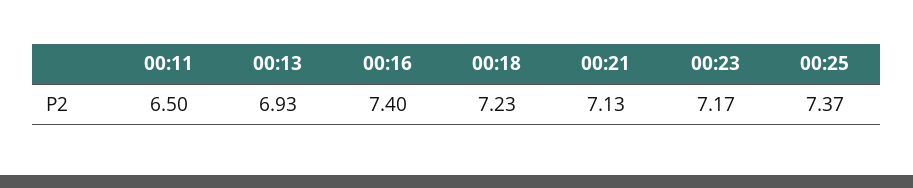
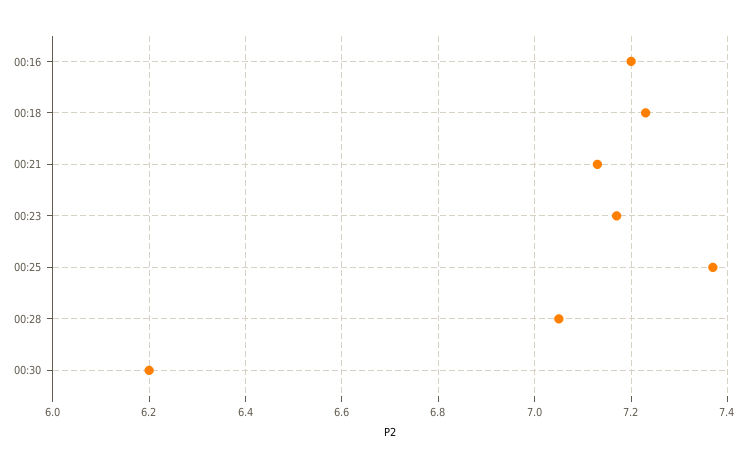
00:11: 6.5 -> none
00:13: 6.93 -> none
00:16: 7.4 -> 7.2
00:28: none -> 7.05
00:30: none -> 6.2

